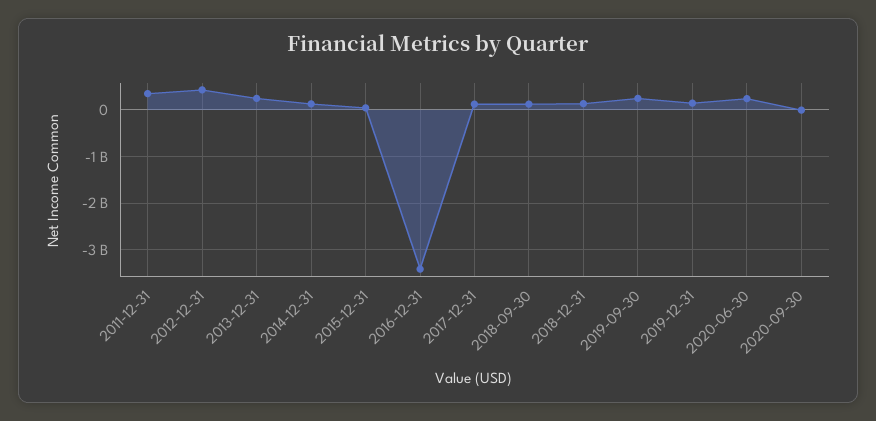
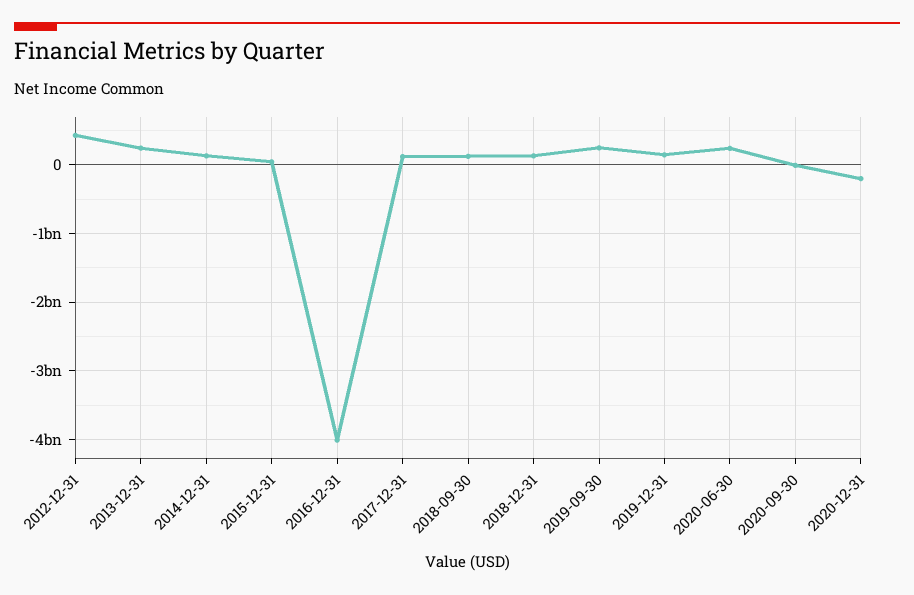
2011-12-31: 400000000 -> none
2016-12-31: -3400000000 -> -4000000000
2020-12-31: none -> -200000000

